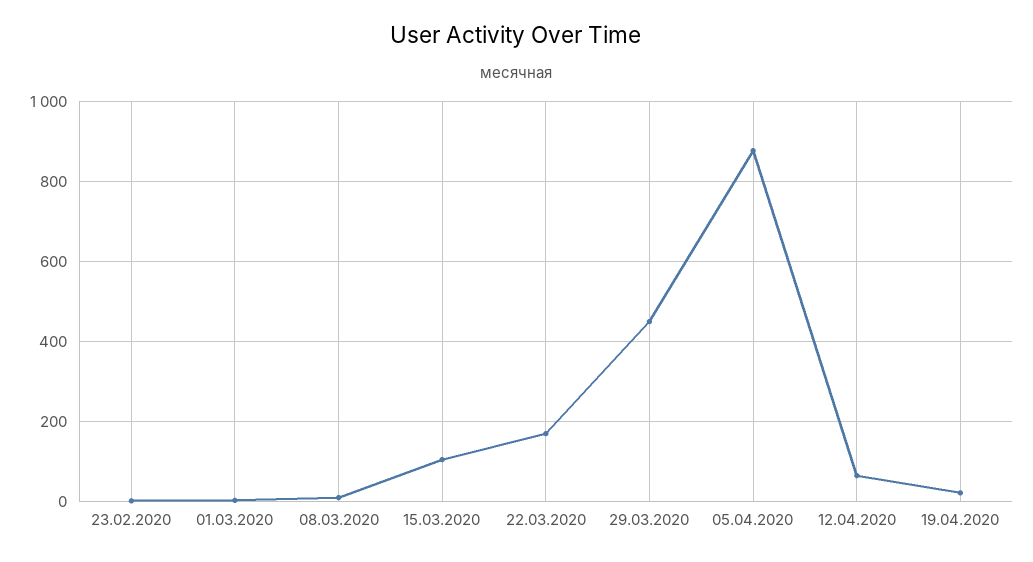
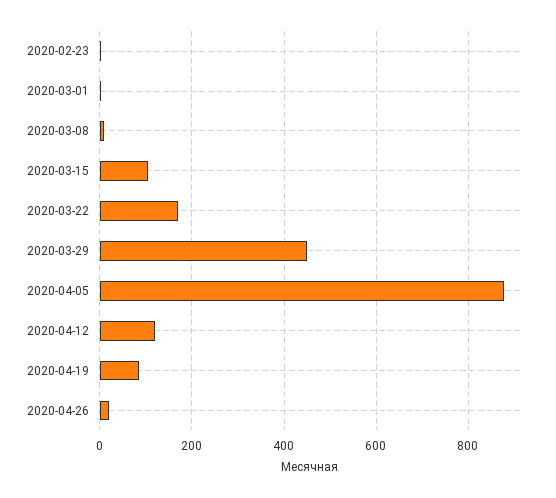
12.04.2020: 60 -> 120
19.04.2020: 20 -> 80
2020-04-26: none -> 20

